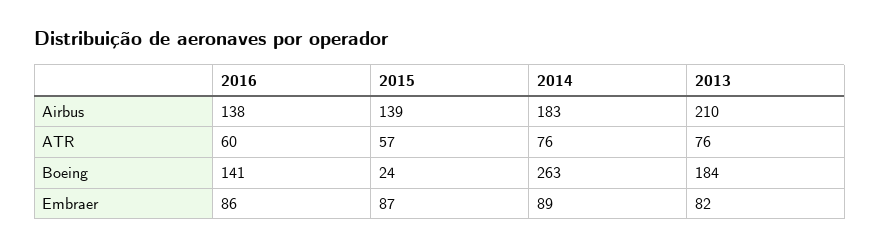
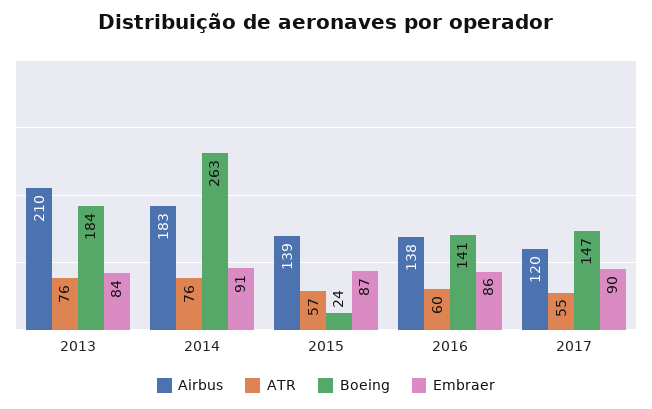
Embraer, 2014: 89 -> 91
Embraer, 2013: 82 -> 84
Airbus, 2017: none -> 120
ATR, 2017: none -> 55
Boeing, 2017: none -> 147
Embraer, 2017: none -> 90

